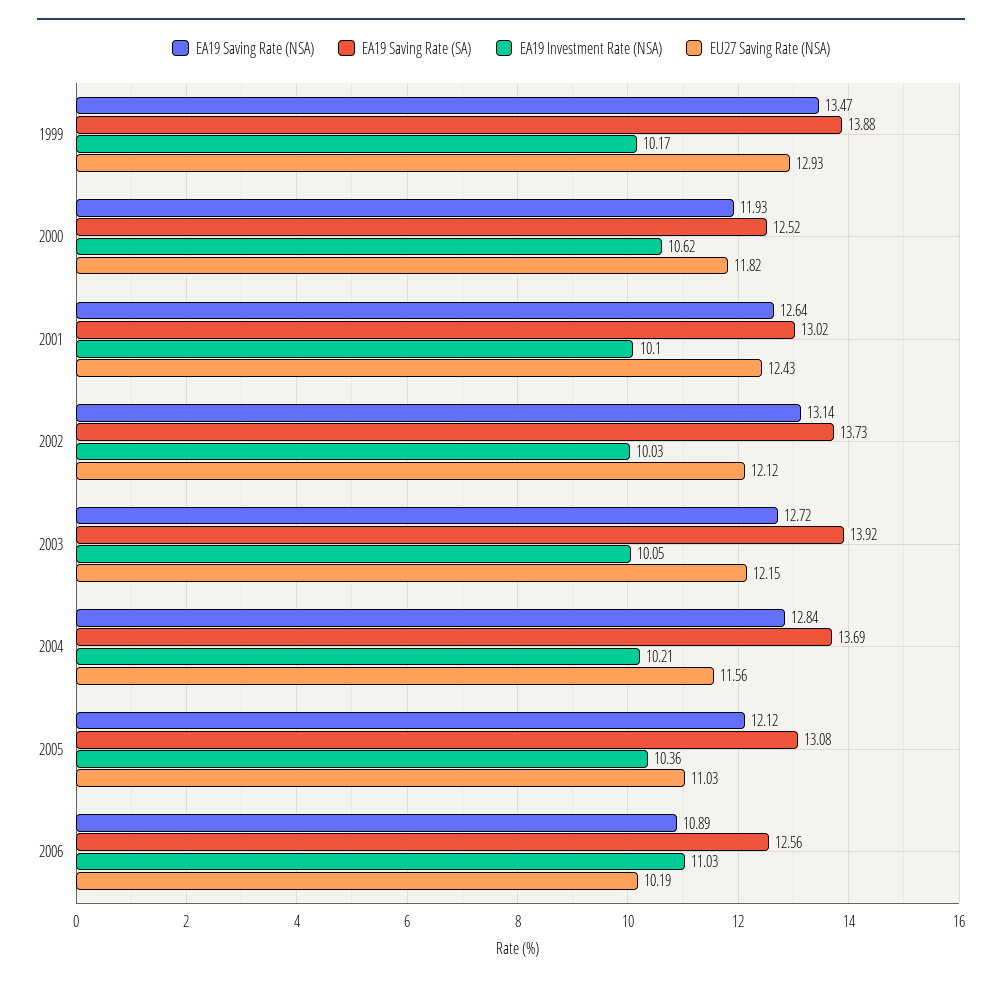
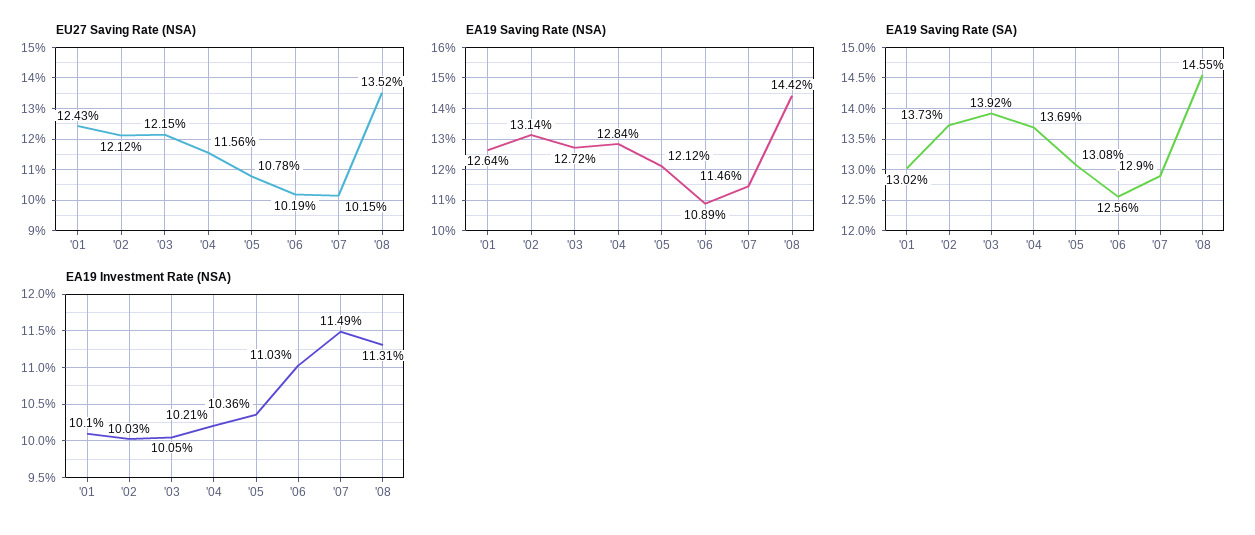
EA19 Saving Rate (NSA), 1999: 13.47 -> none
EA19 Saving Rate (SA), 1999: 13.88 -> none
EA19 Investment Rate (NSA), 1999: 10.17 -> none
EU27 Saving Rate (NSA), 1999: 12.93 -> none
EA19 Saving Rate (NSA), 2000: 11.93 -> none
EA19 Saving Rate (SA), 2000: 12.52 -> none
EA19 Investment Rate (NSA), 2000: 10.62 -> none
EU27 Saving Rate (NSA), 2000: 11.82 -> none
EU27 Saving Rate (NSA), 2005: 11.03 -> 10.78
EU27 Saving Rate (NSA), '07: none -> 10.15
EU27 Saving Rate (NSA), '08: none -> 13.52
EA19 Saving Rate (NSA), '07: none -> 11.46
EA19 Saving Rate (NSA), '08: none -> 14.42
EA19 Saving Rate (SA), '07: none -> 12.9
EA19 Saving Rate (SA), '08: none -> 14.55
EA19 Investment Rate (NSA), '07: none -> 11.49
EA19 Investment Rate (NSA), '08: none -> 11.31

